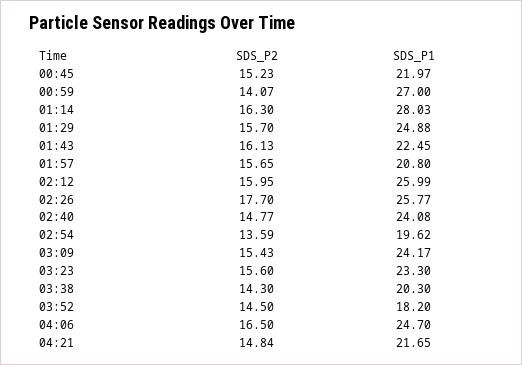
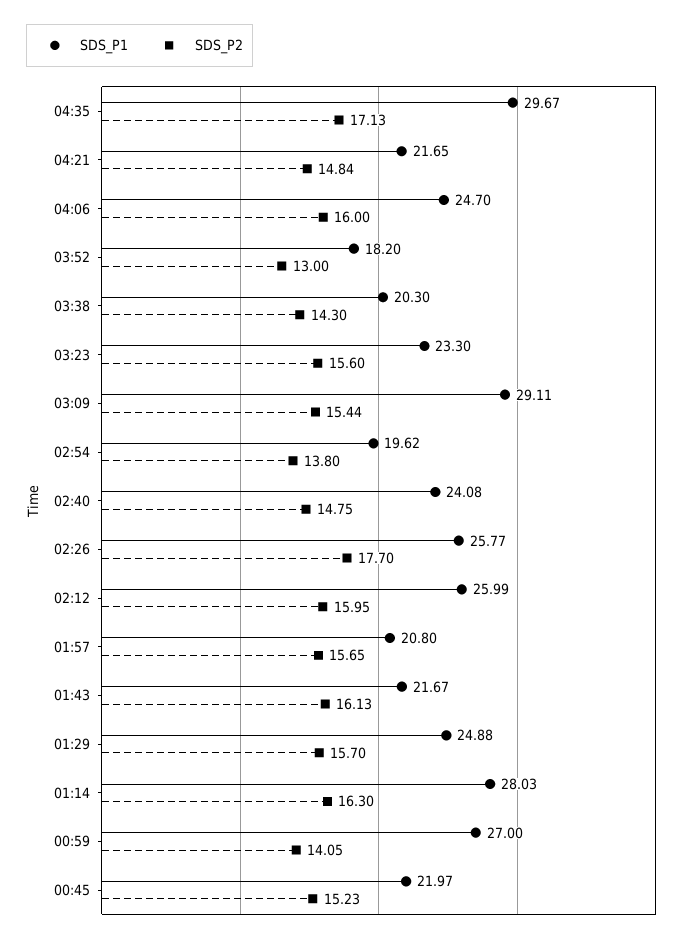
SDS_P2, 00:59: 14.07 -> 14.05
SDS_P1, 01:43: 22.45 -> 21.67
SDS_P2, 02:40: 14.77 -> 14.75
SDS_P2, 02:54: 13.59 -> 13.8
SDS_P2, 03:09: 15.43 -> 15.44
SDS_P1, 03:09: 24.17 -> 29.11
SDS_P2, 03:52: 14.5 -> 13
SDS_P2, 04:06: 16.5 -> 16
SDS_P1, 04:35: none -> 29.67
SDS_P2, 04:35: none -> 17.13

